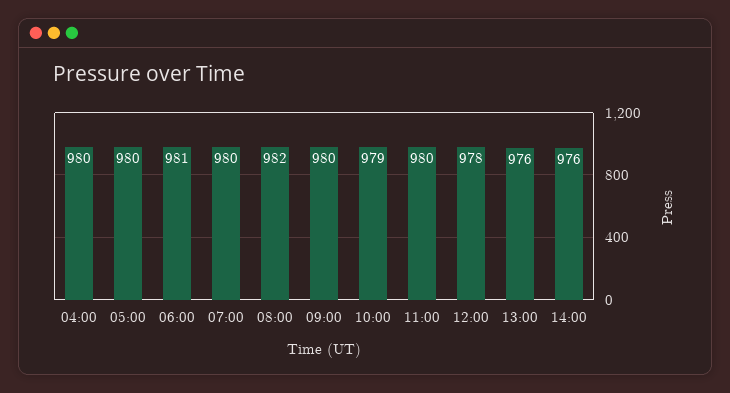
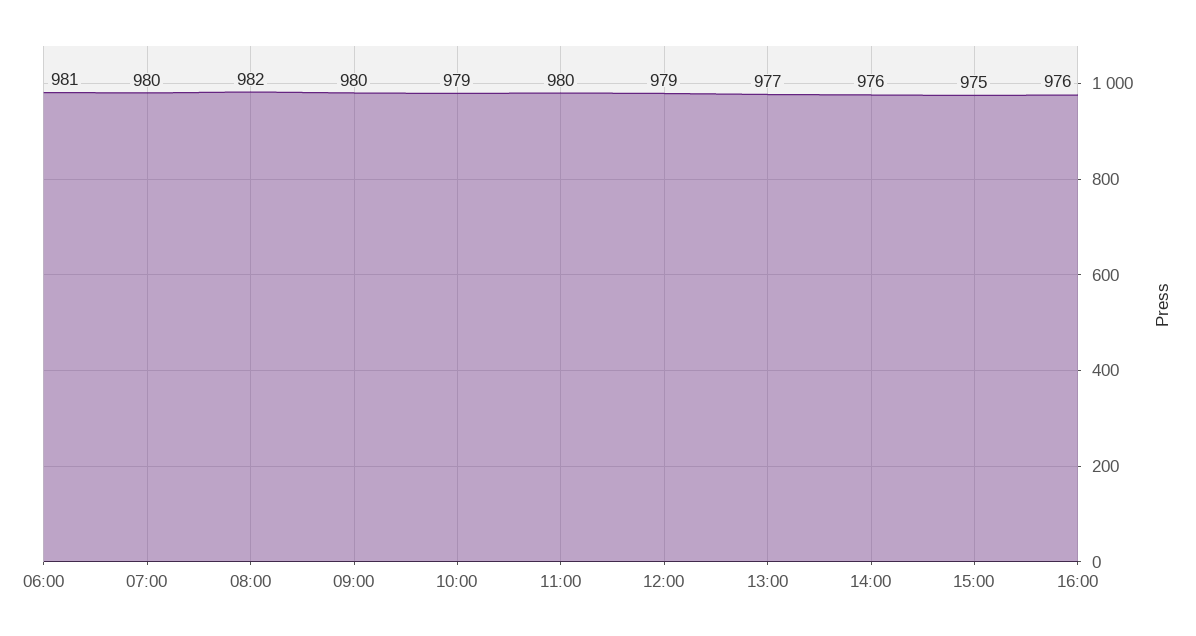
04:00: 980 -> none
05:00: 980 -> none
12:00: 978 -> 979
13:00: 976 -> 977
15:00: none -> 975
16:00: none -> 976

